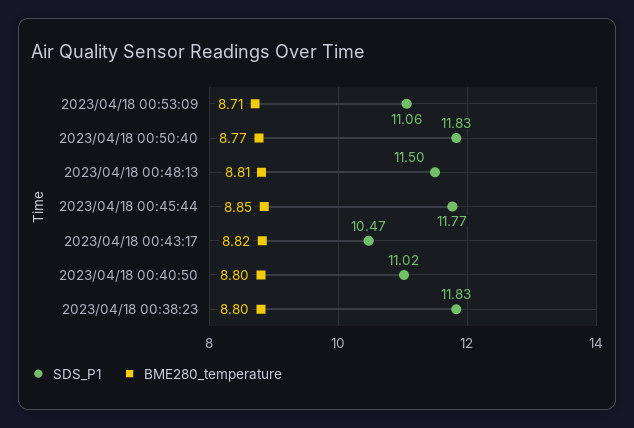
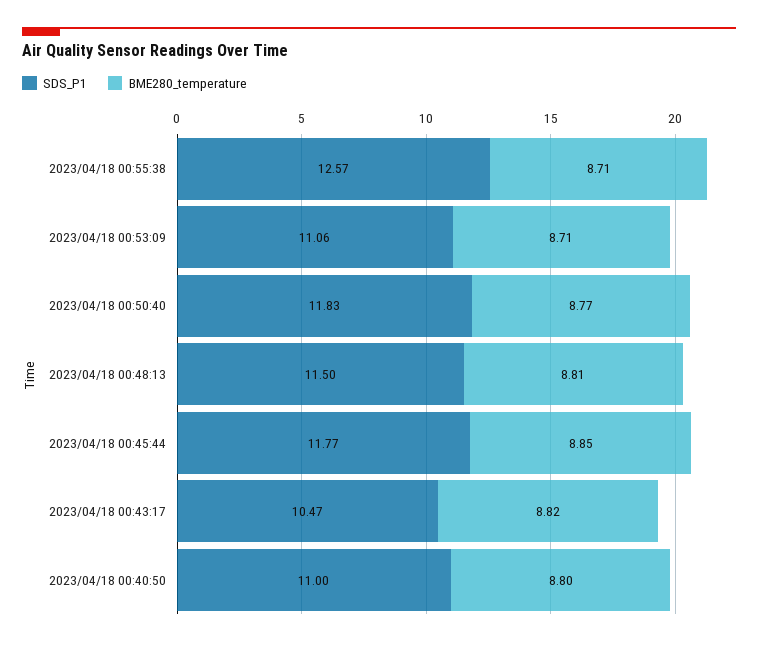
SDS_P1, 2023/04/18 00:40:50: 11.02 -> 11
SDS_P1, 2023/04/18 00:38:23: 11.83 -> none
BME280_temperature, 2023/04/18 00:38:23: 8.8 -> none
SDS_P1, 2023/04/18 00:55:38: none -> 12.57
BME280_temperature, 2023/04/18 00:55:38: none -> 8.71

